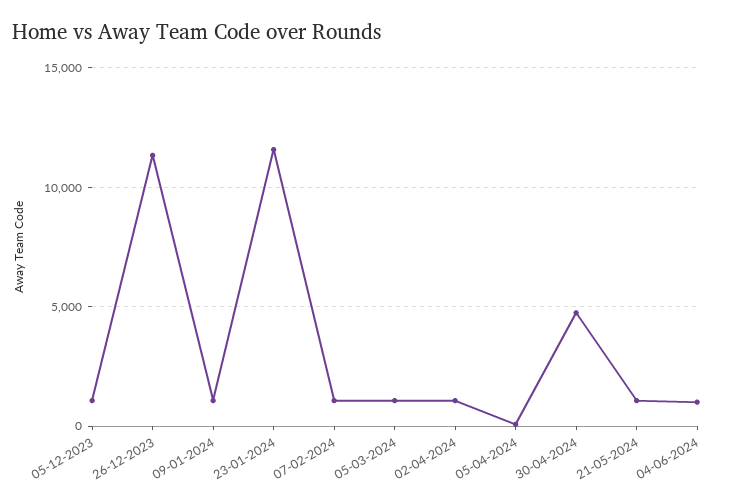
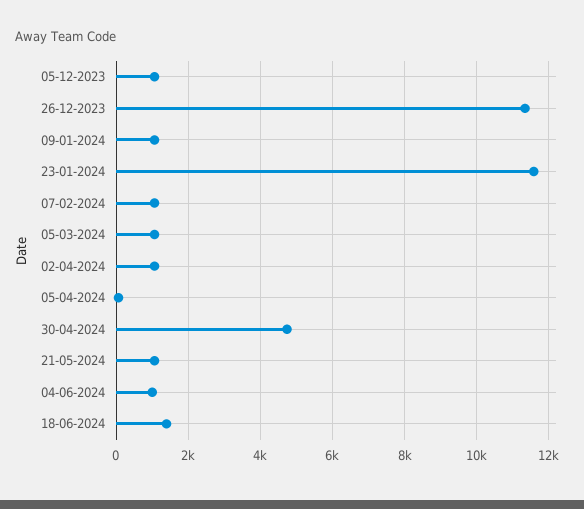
18-06-2024: none -> 1400

